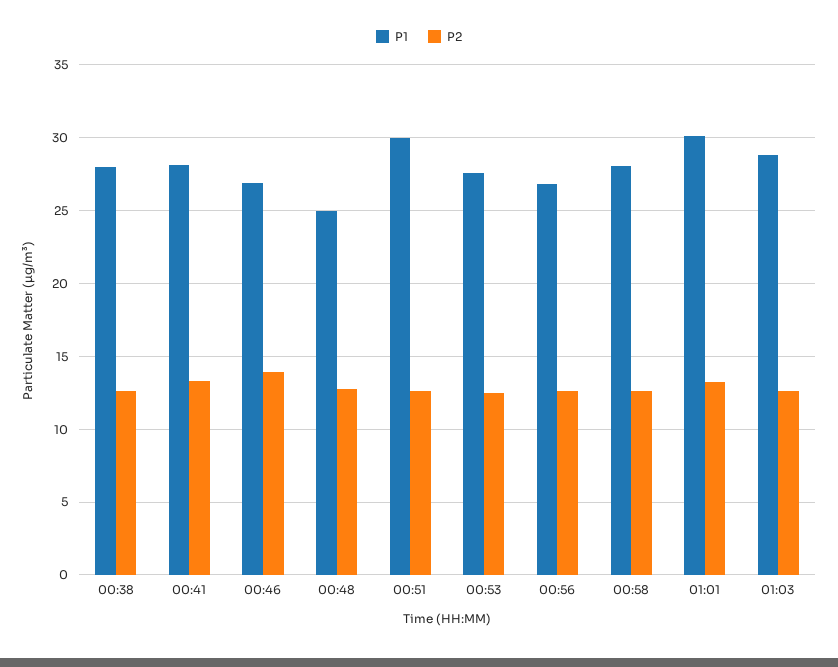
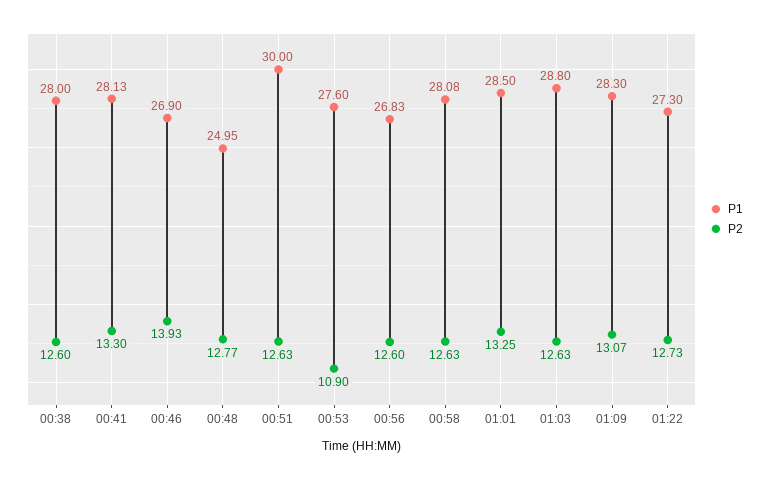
P2, 00:53: 12.5 -> 10.9
P1, 01:01: 30 -> 28.5
P1, 01:09: none -> 28.3
P2, 01:09: none -> 13.07
P1, 01:22: none -> 27.3
P2, 01:22: none -> 12.73

